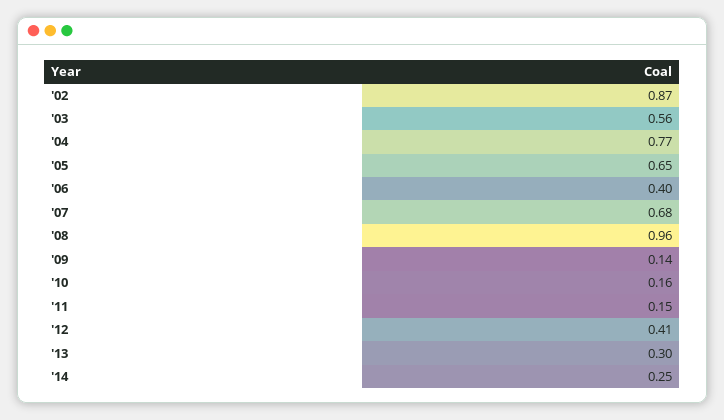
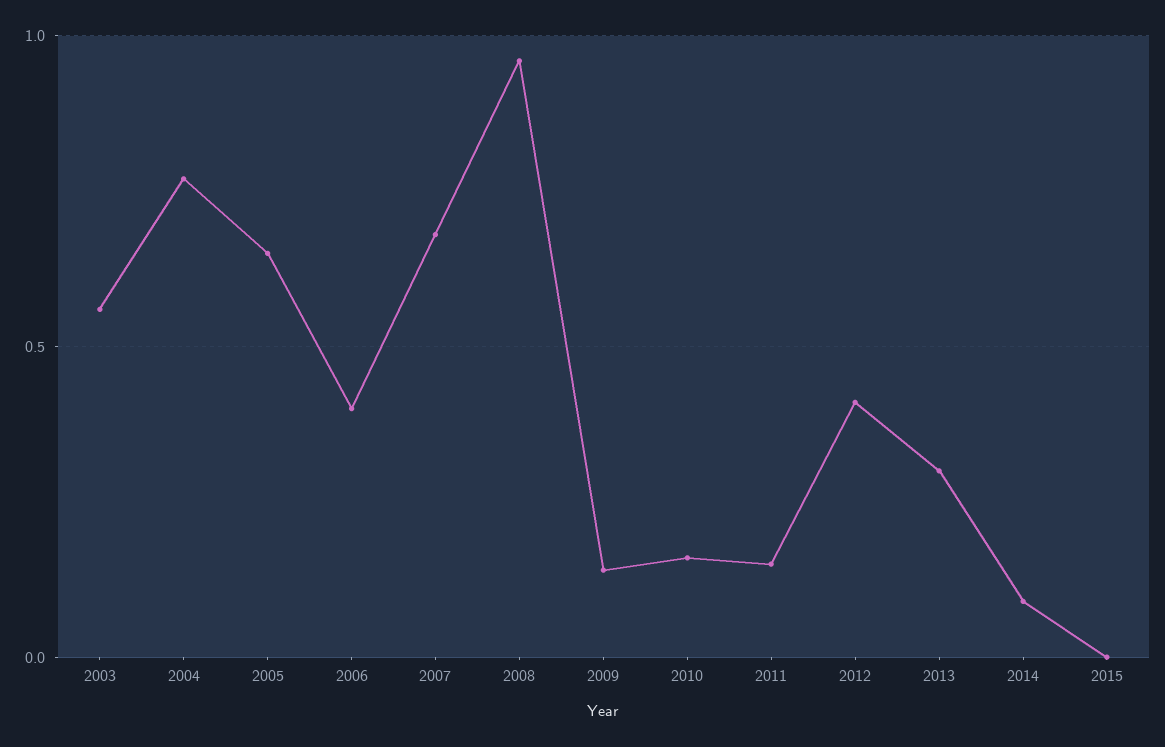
'02: 0.87 -> none
'14: 0.25 -> 0.1
2015: none -> 0

